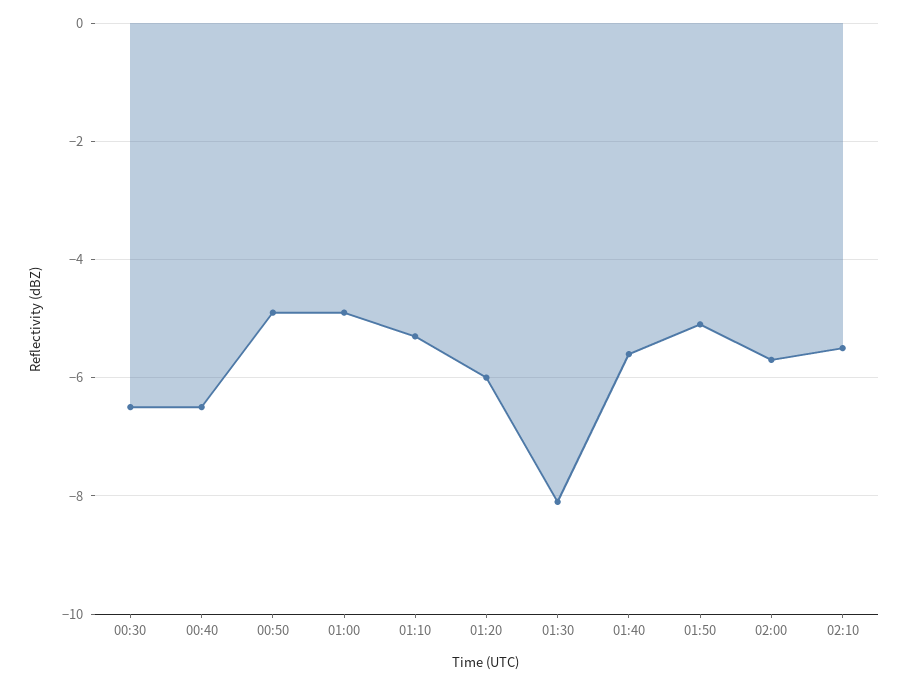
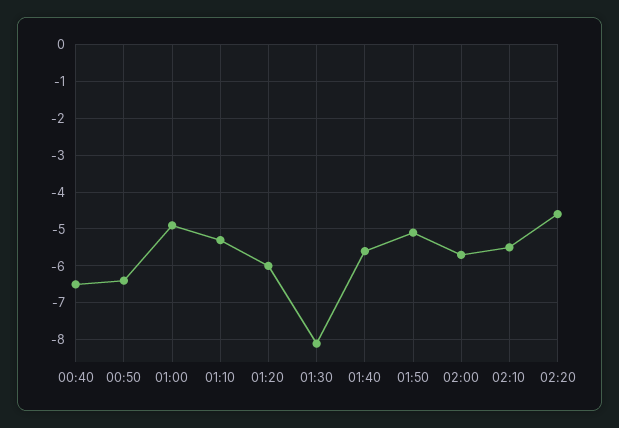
00:30: -6.5 -> none
00:50: -5 -> -6.5
02:20: none -> -4.5

